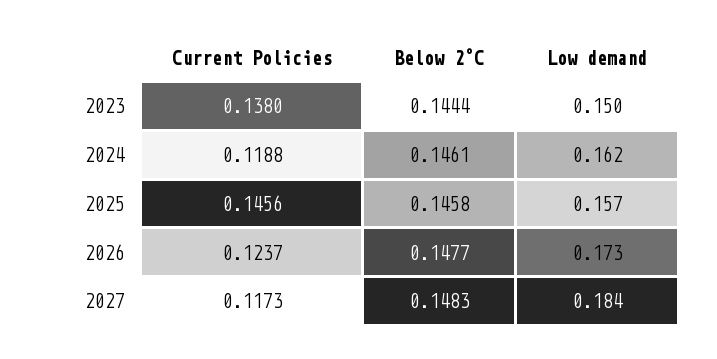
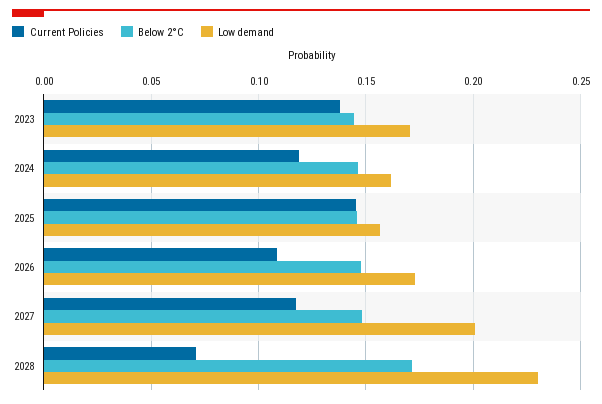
Low demand, 2023: 0.15 -> 0.17
Current Policies, 2026: 0.1237 -> 0.11
Low demand, 2027: 0.184 -> 0.2
Current Policies, 2028: none -> 0.07
Below 2°C, 2028: none -> 0.17
Low demand, 2028: none -> 0.23

